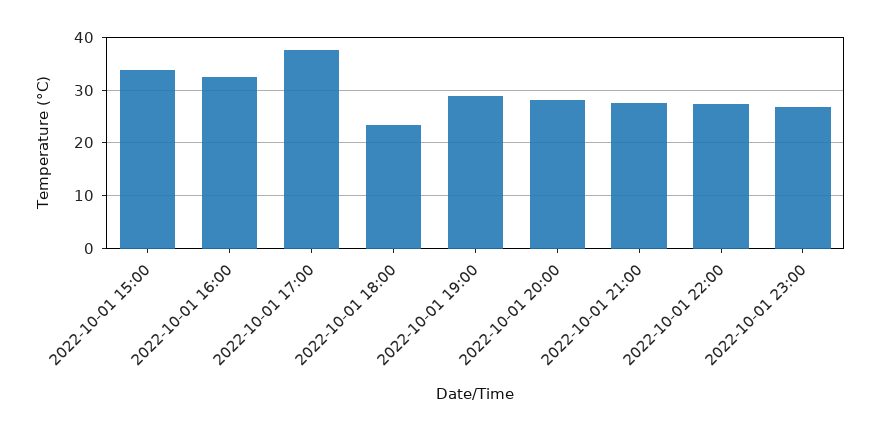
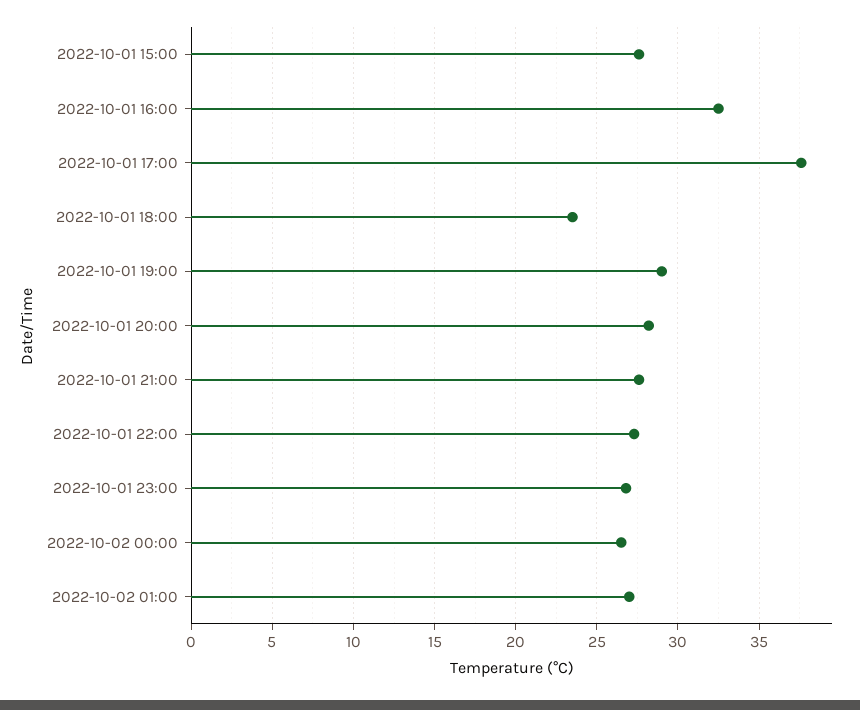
2022-10-01 15:00: 34 -> 27.5
2022-10-02 00:00: none -> 26.5
2022-10-02 01:00: none -> 27

